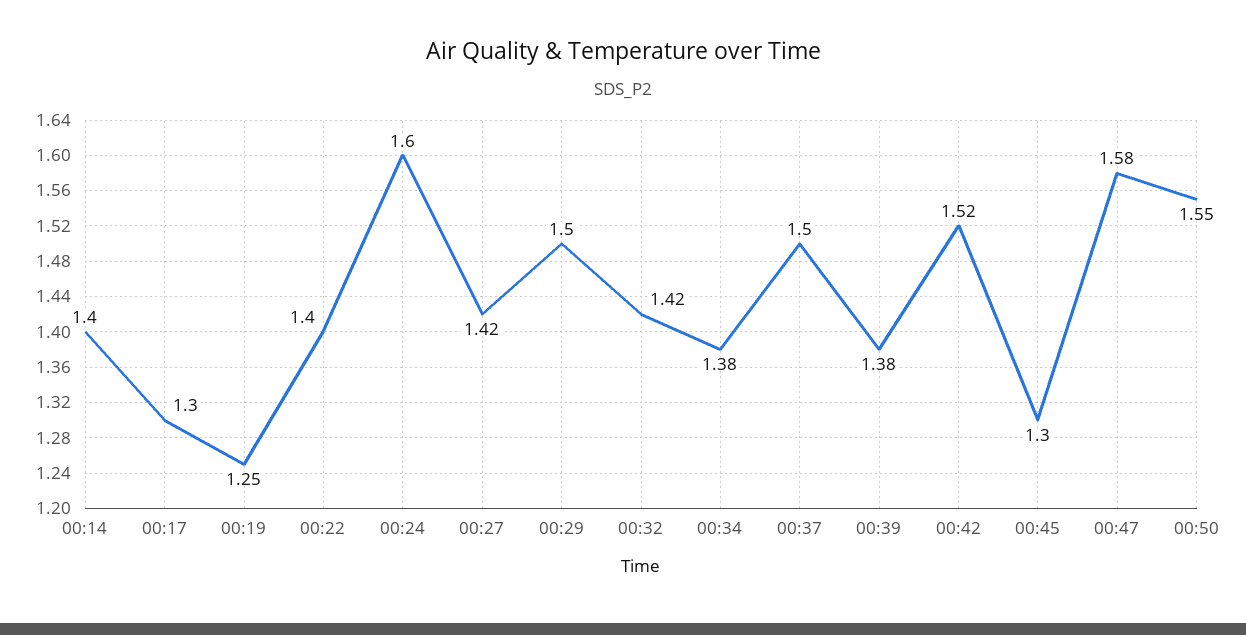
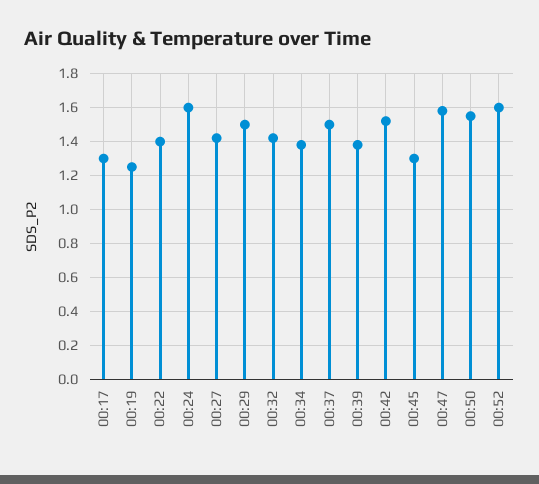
00:14: 1.4 -> none
00:52: none -> 1.6

